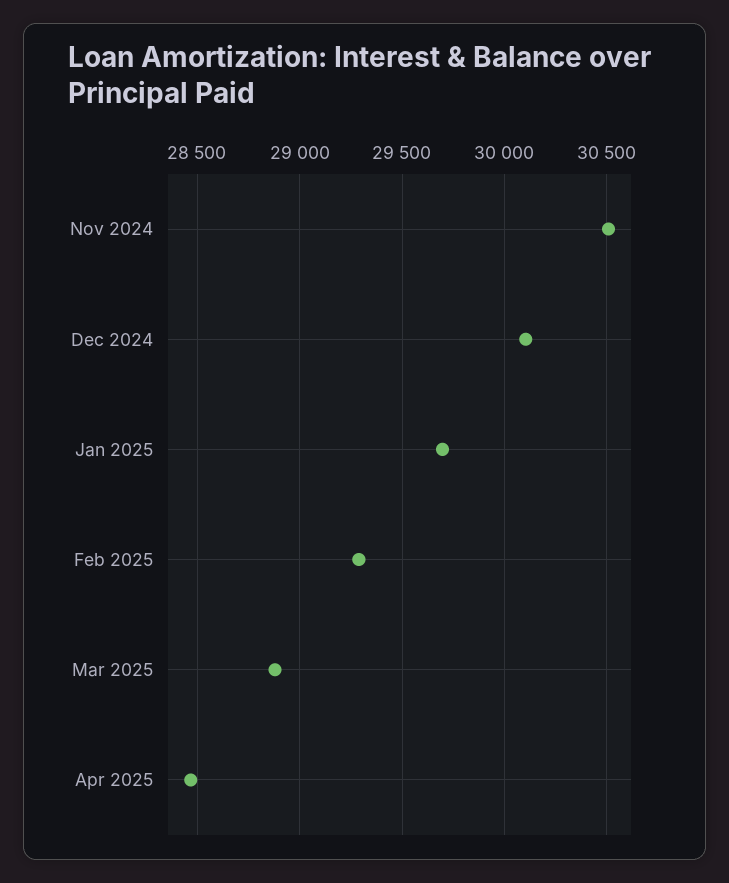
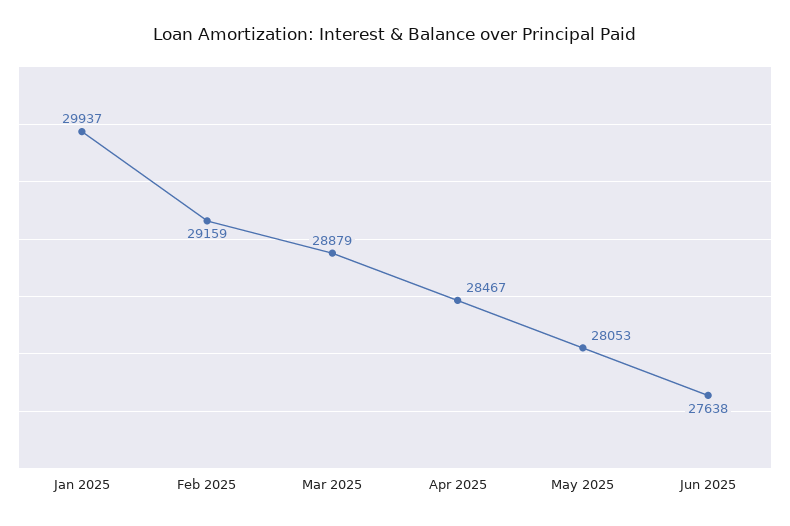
Nov 2024: 30500 -> none
Dec 2024: 30100 -> none
Jan 2025: 29700 -> 29937
Feb 2025: 29300 -> 29159
May 2025: none -> 28053
Jun 2025: none -> 27638

